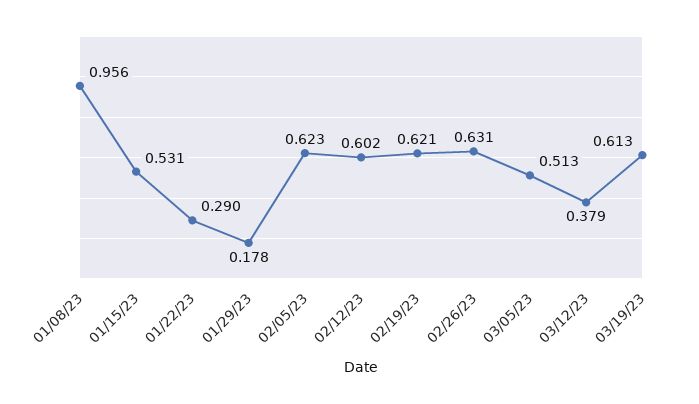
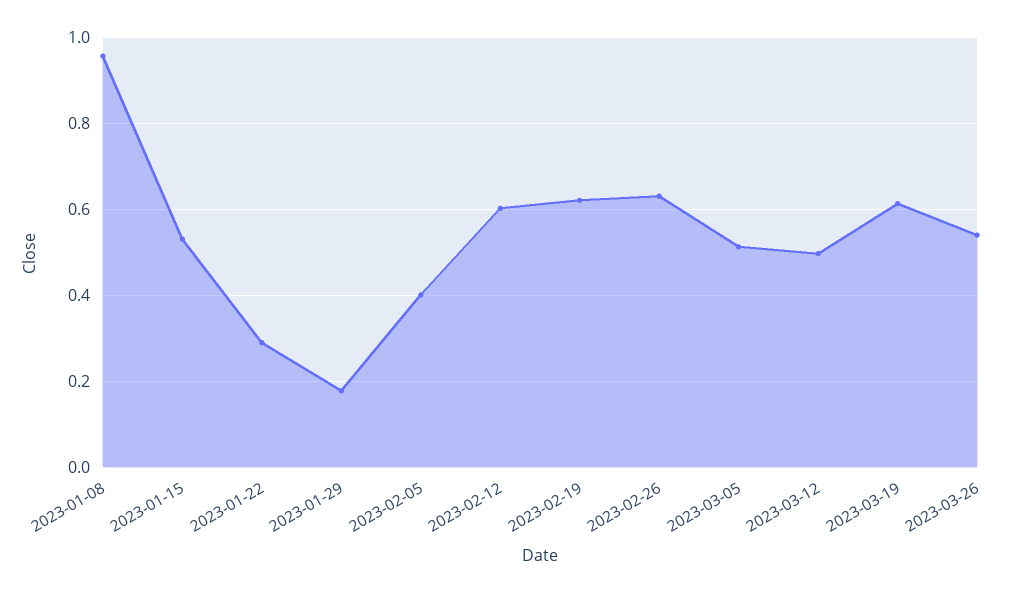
02/05/23: 0.623 -> 0.4
03/12/23: 0.379 -> 0.5
2023-03-26: none -> 0.54

